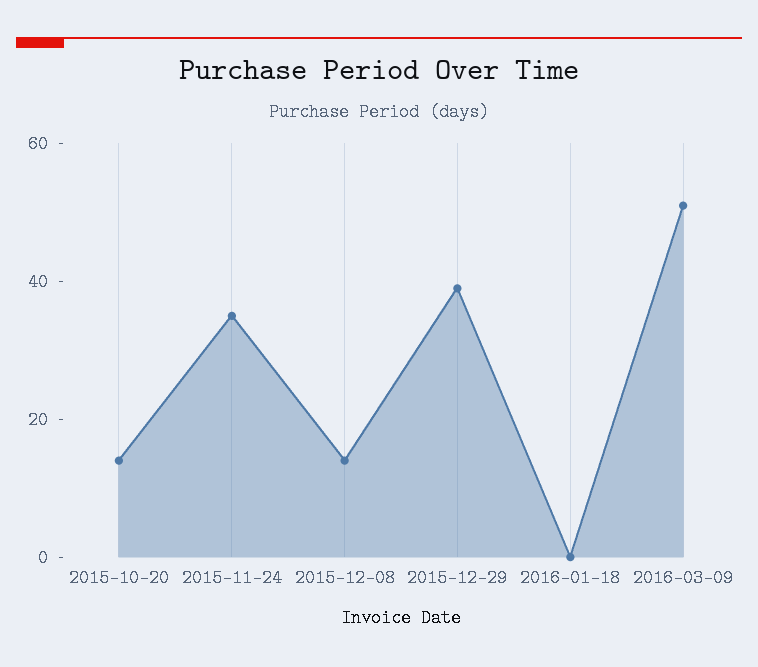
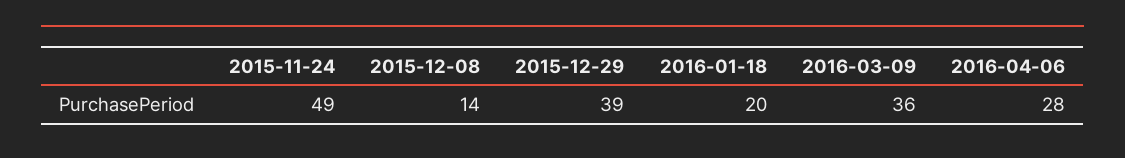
2015-10-20: 15 -> none
2015-11-24: 35 -> 49
2016-01-18: 0 -> 20
2016-03-09: 50 -> 36
2016-04-06: none -> 28

